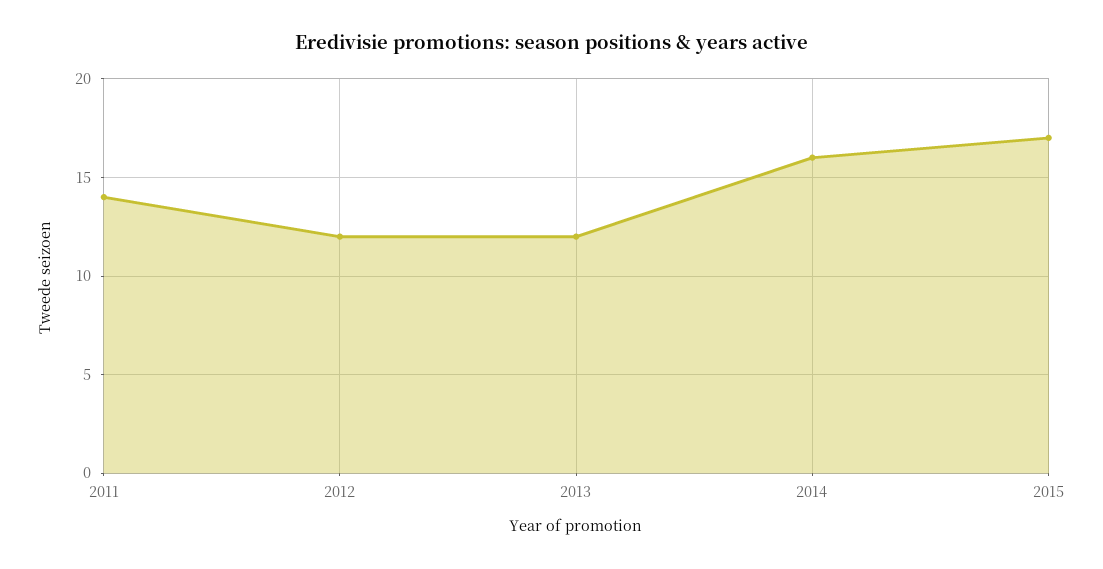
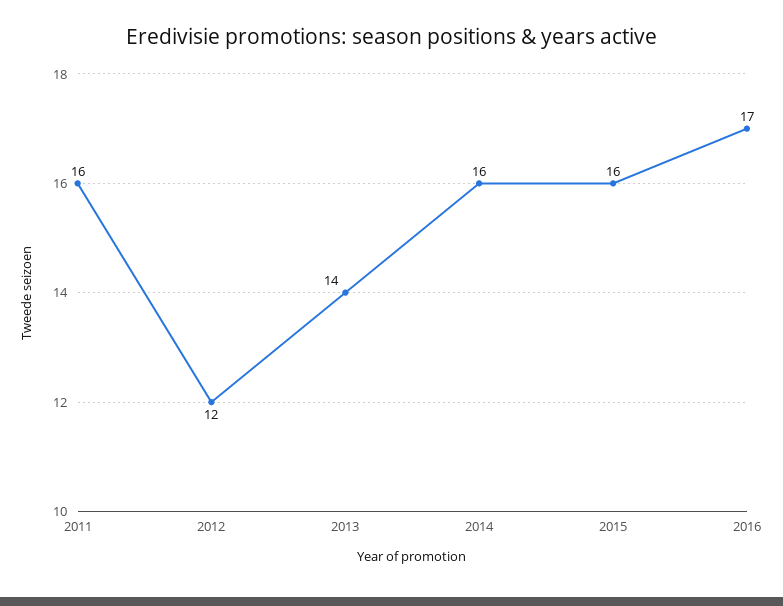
2011: 14 -> 16
2013: 12 -> 14
2015: 17 -> 16
2016: none -> 17

